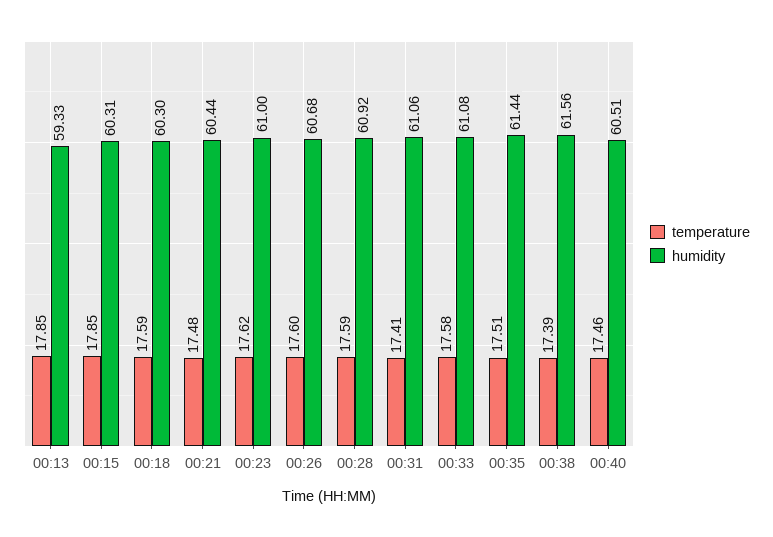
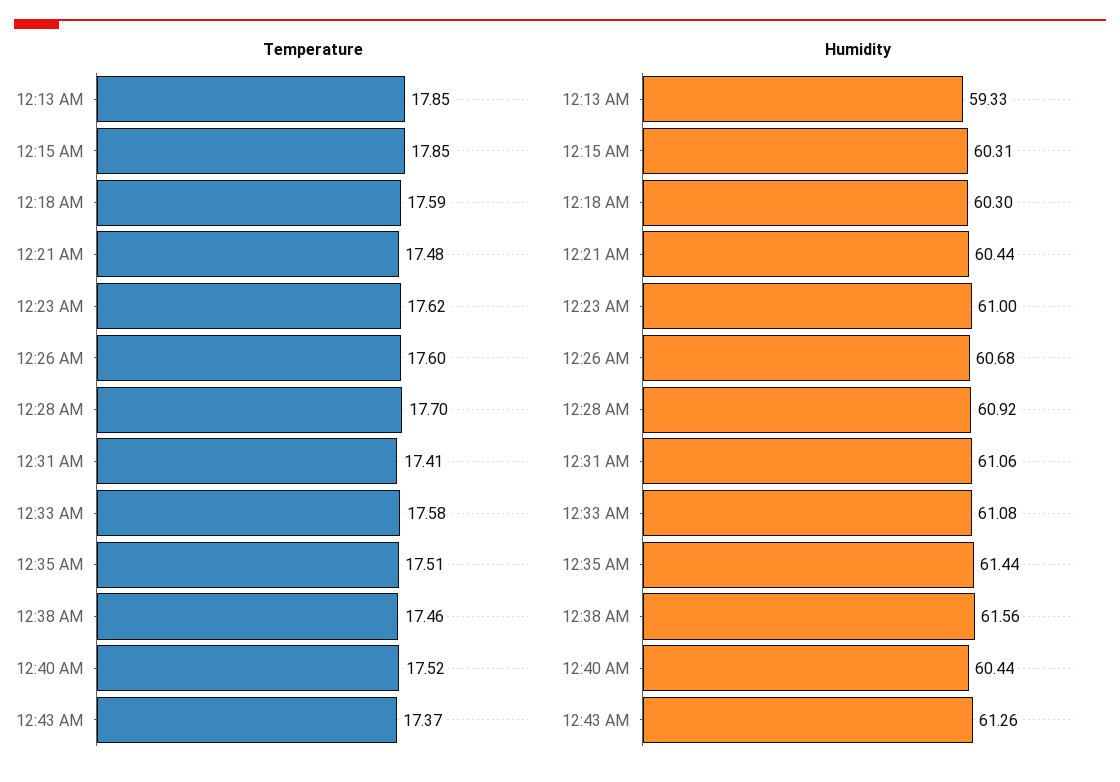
temperature, 00:28: 17.59 -> 17.7
temperature, 00:38: 17.39 -> 17.46
temperature, 00:40: 17.46 -> 17.52
humidity, 00:40: 60.51 -> 60.44
temperature, 12:43 AM: none -> 17.37
humidity, 12:43 AM: none -> 61.26

